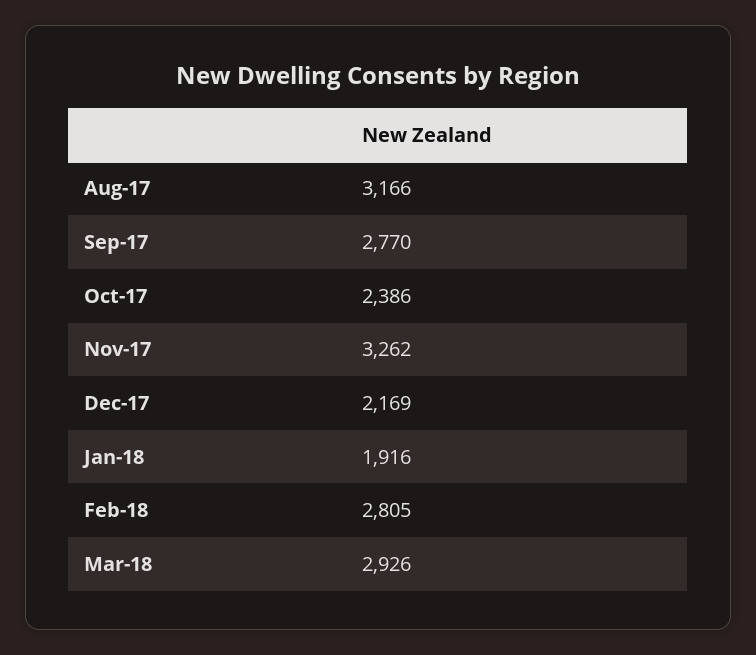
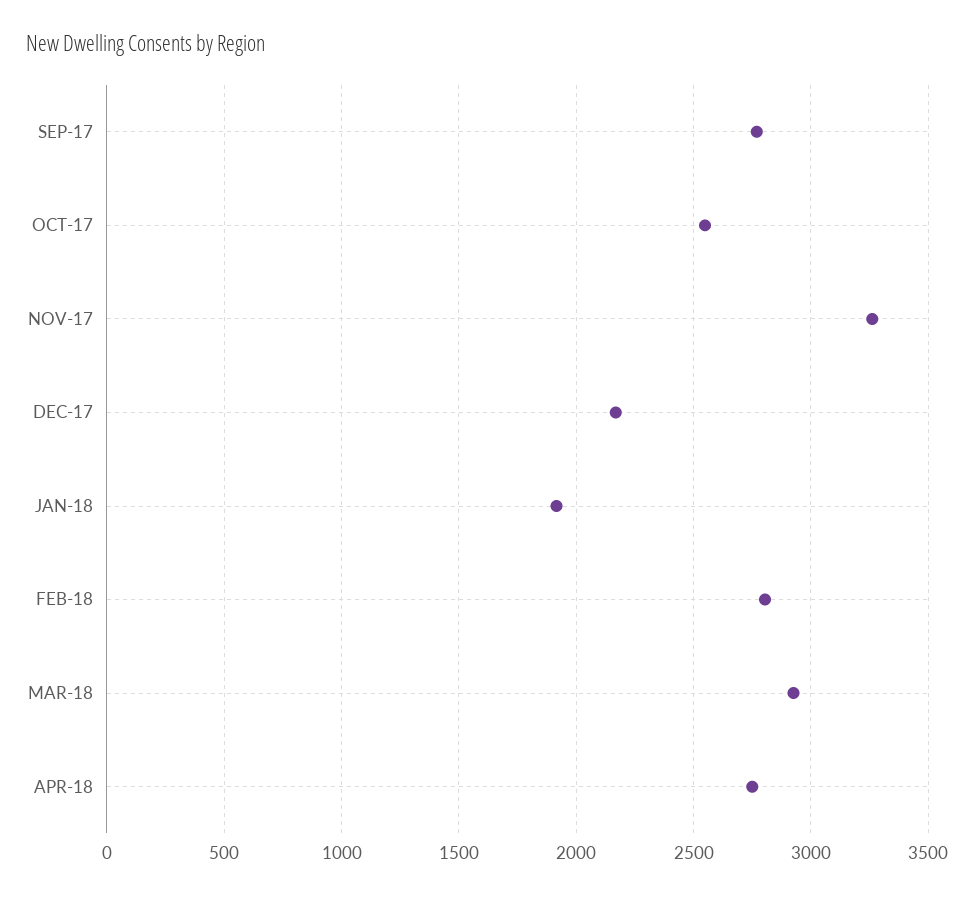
Aug-17: 3166 -> none
Oct-17: 2386 -> 2550
APR-18: none -> 2750

